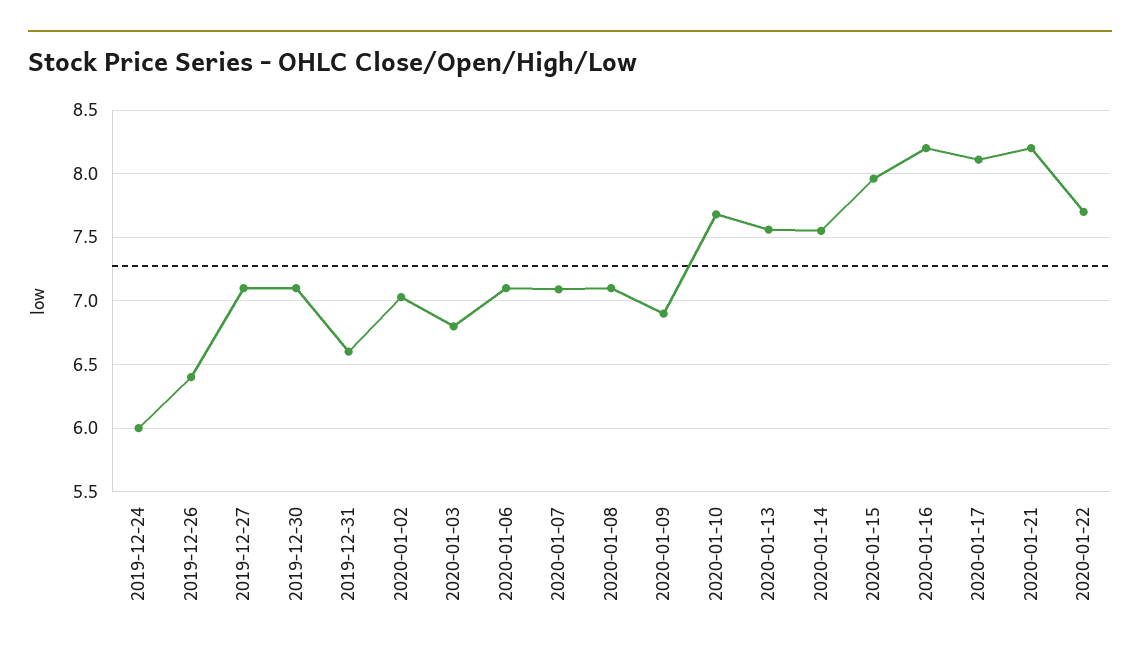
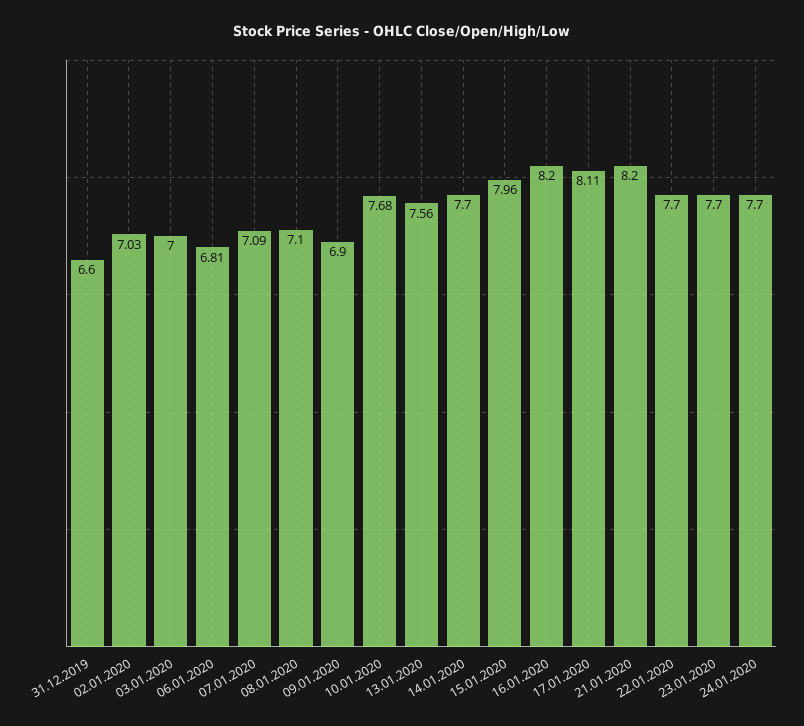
2019-12-24: 6 -> none
2019-12-26: 6.4 -> none
2019-12-27: 7.1 -> none
2019-12-30: 7.1 -> none
2020-01-03: 6.8 -> 7
2020-01-06: 7.1 -> 6.81
2020-01-14: 7.55 -> 7.7
23.01.2020: none -> 7.7
24.01.2020: none -> 7.7

